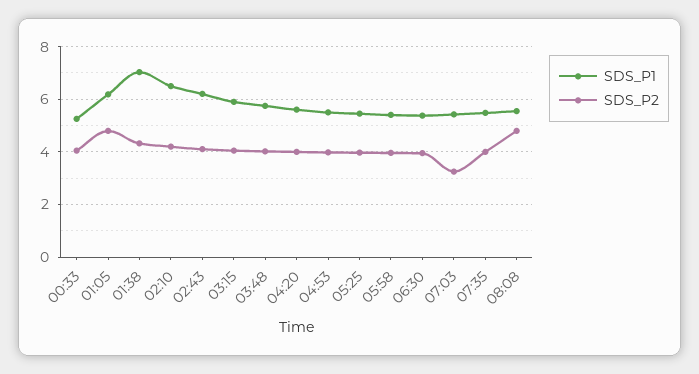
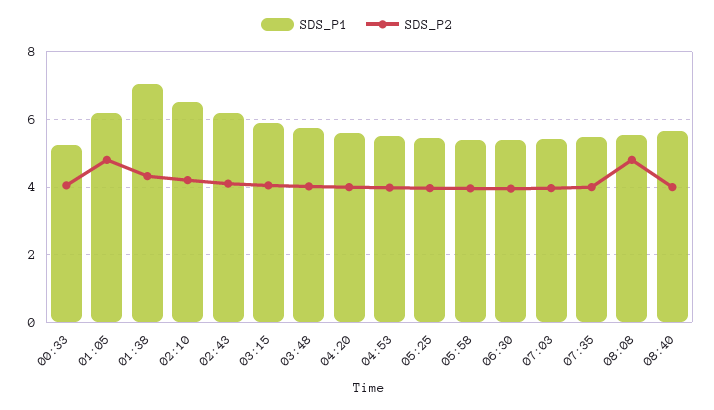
SDS_P2, 07:03: 3.25 -> 4
SDS_P1, 08:40: none -> 5.6
SDS_P2, 08:40: none -> 4

